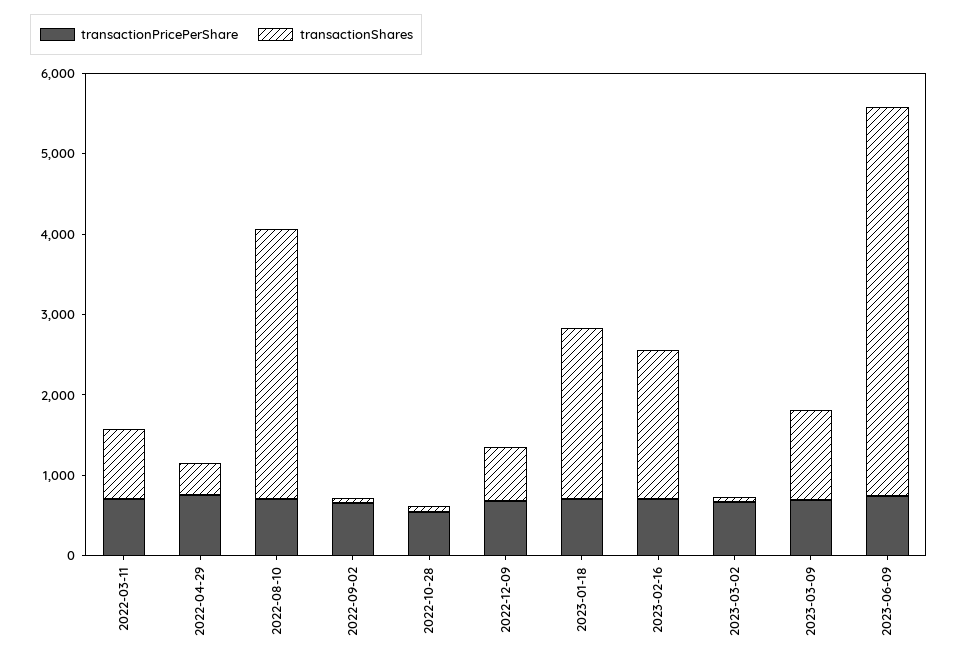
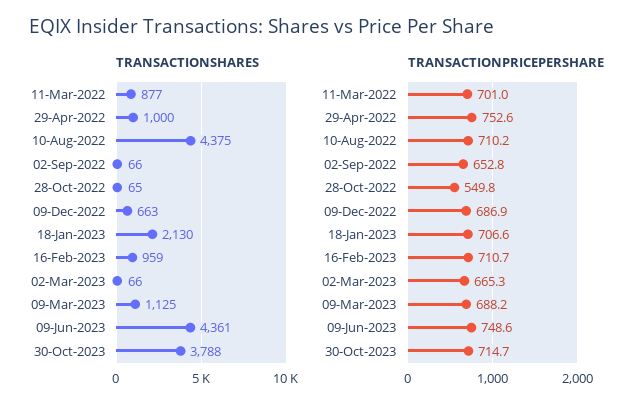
transactionShares, 2022-04-29: 400 -> 1000
transactionShares, 2022-08-10: 3400 -> 4375
transactionShares, 2023-02-16: 1800 -> 959
transactionShares, 2023-06-09: 4800 -> 4361
transactionShares, 30-Oct-2023: none -> 3788
transactionPricePerShare, 30-Oct-2023: none -> 714.7

